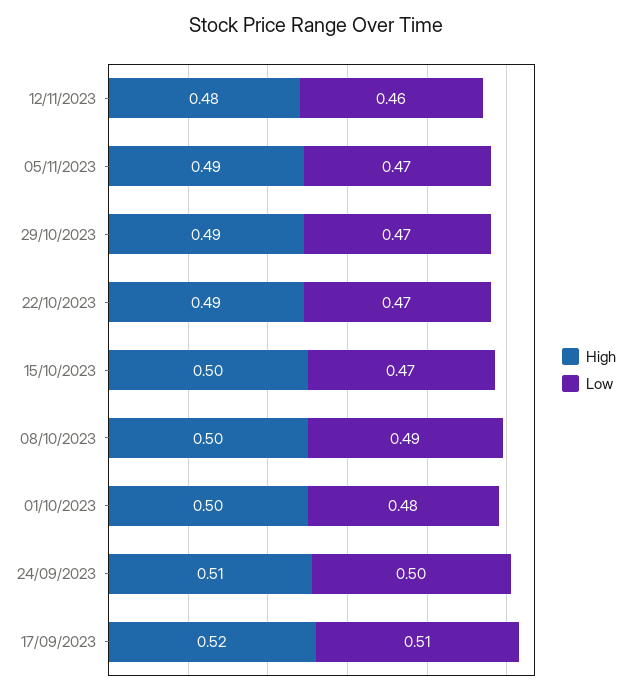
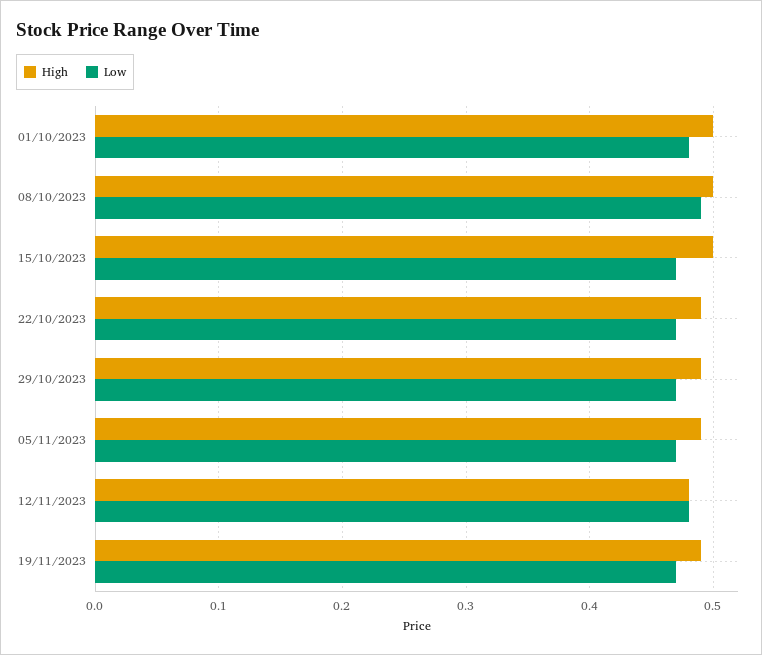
Low, 12/11/2023: 0.46 -> 0.48
High, 24/09/2023: 0.51 -> none
Low, 24/09/2023: 0.5 -> none
High, 17/09/2023: 0.52 -> none
Low, 17/09/2023: 0.51 -> none
High, 19/11/2023: none -> 0.49
Low, 19/11/2023: none -> 0.47

